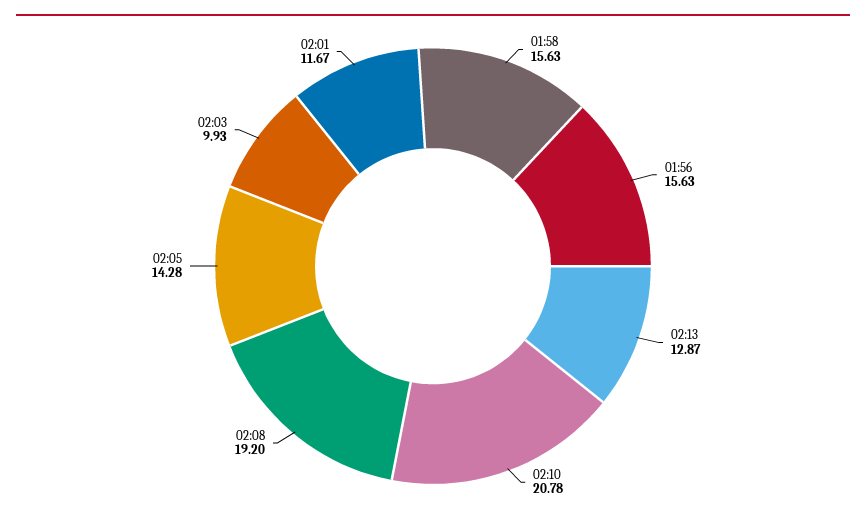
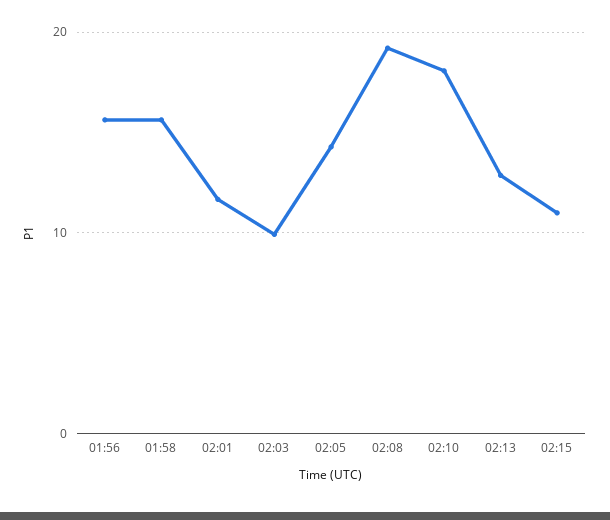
02:10: 20.78 -> 18
02:15: none -> 11

